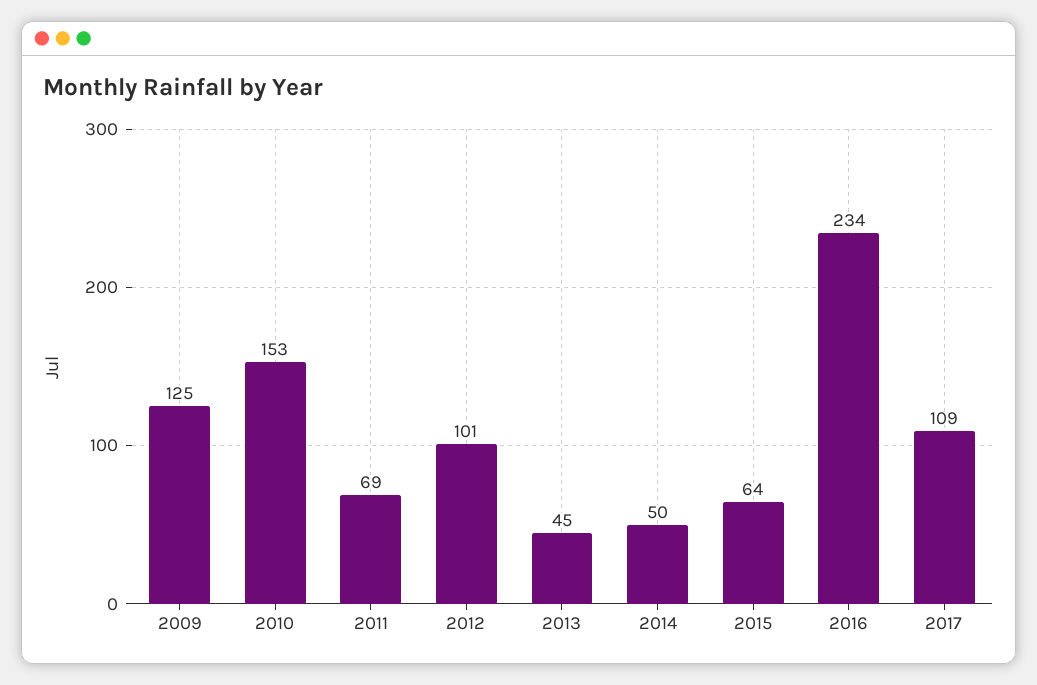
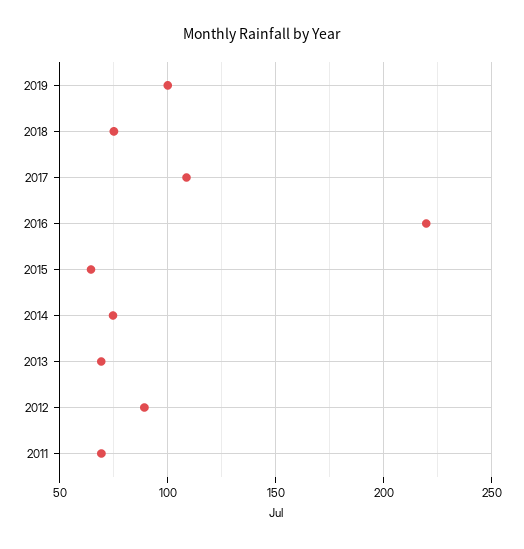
2009: 125 -> none
2010: 153 -> none
2012: 101 -> 90
2013: 45 -> 70
2014: 50 -> 75
2016: 234 -> 220
2019: none -> 100
2018: none -> 75

